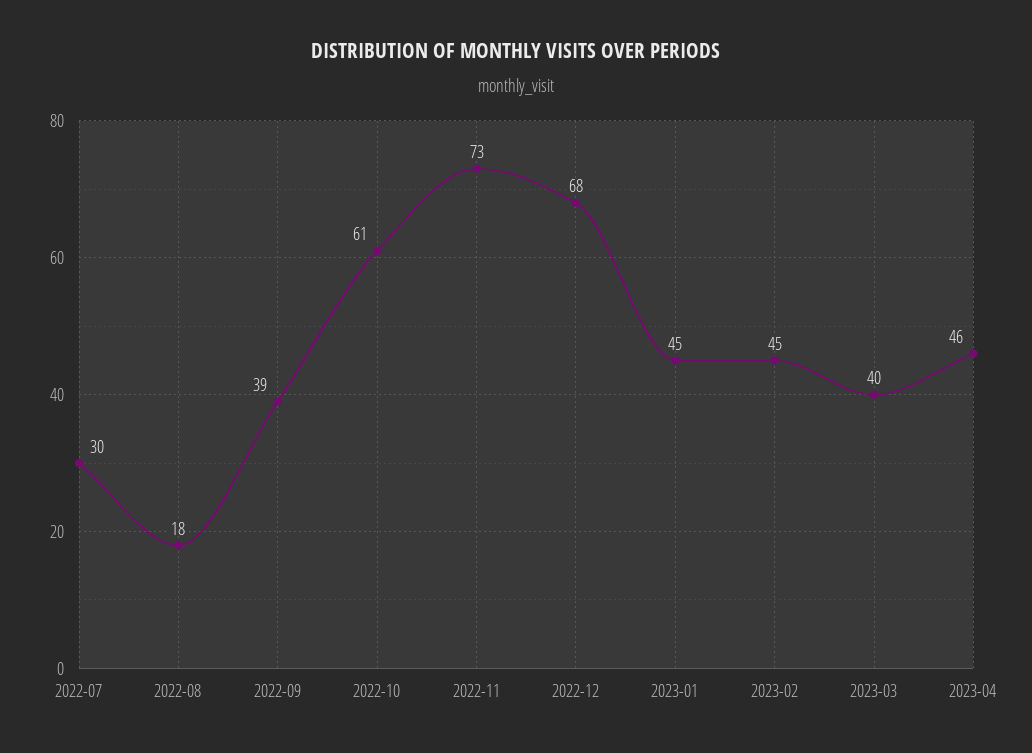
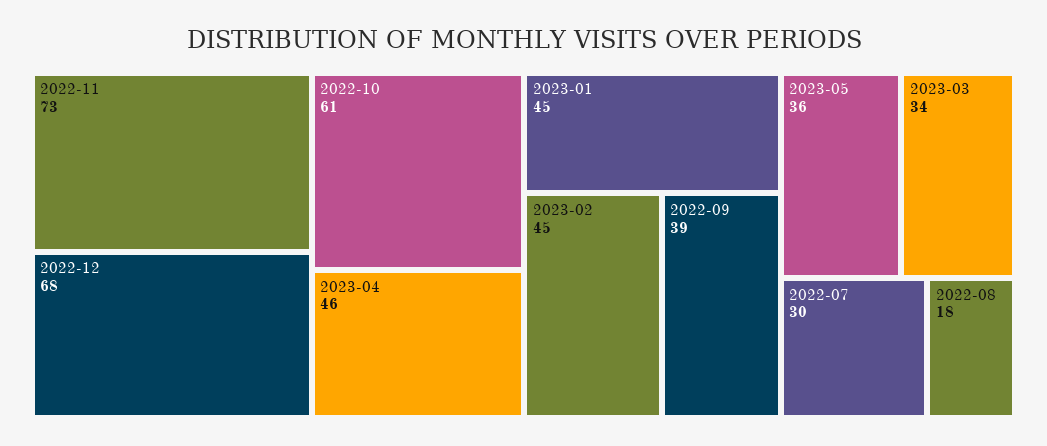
2023-03: 40 -> 34
2023-05: none -> 36

